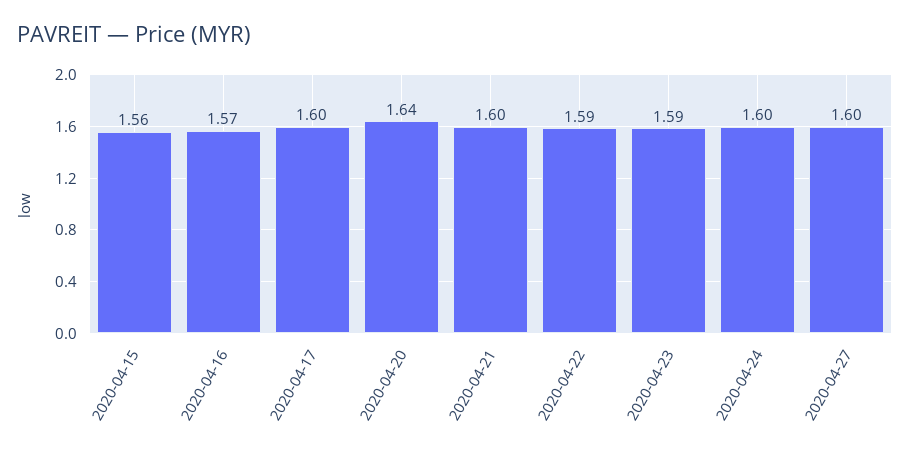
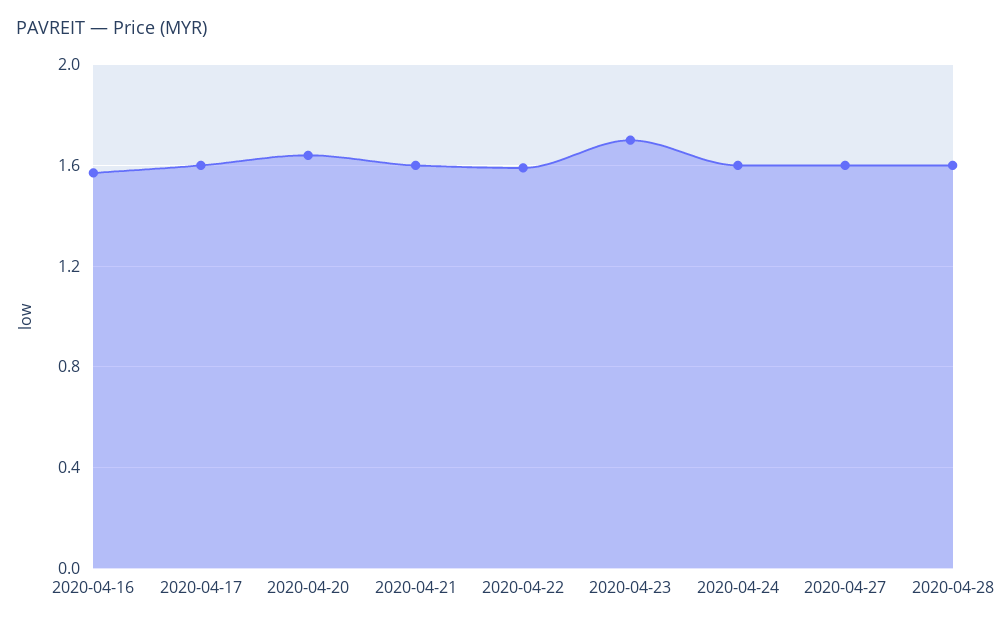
2020-04-15: 1.56 -> none
2020-04-23: 1.59 -> 1.7
2020-04-28: none -> 1.6

